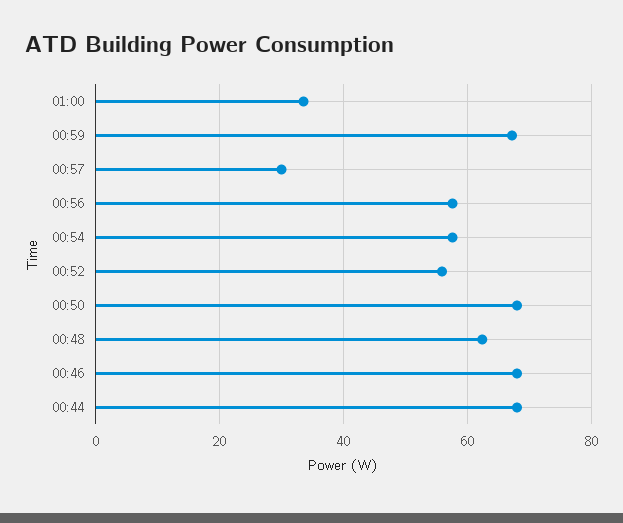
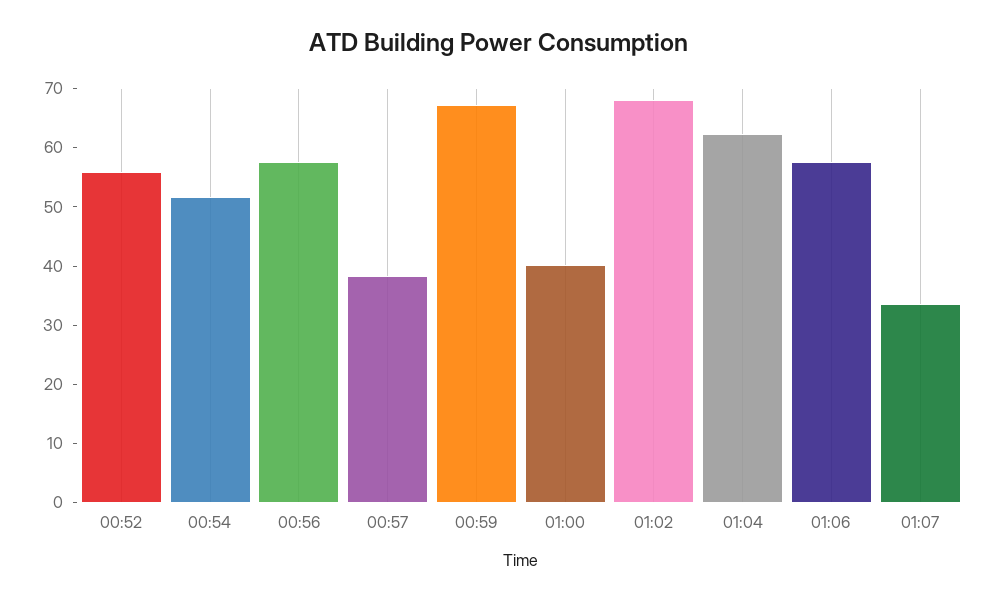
01:00: 34 -> 40
00:57: 30 -> 38
00:54: 58 -> 52
00:50: 68 -> none
00:48: 62 -> none
00:46: 68 -> none
00:44: 68 -> none
01:02: none -> 68
01:04: none -> 62
01:06: none -> 58
01:07: none -> 34

